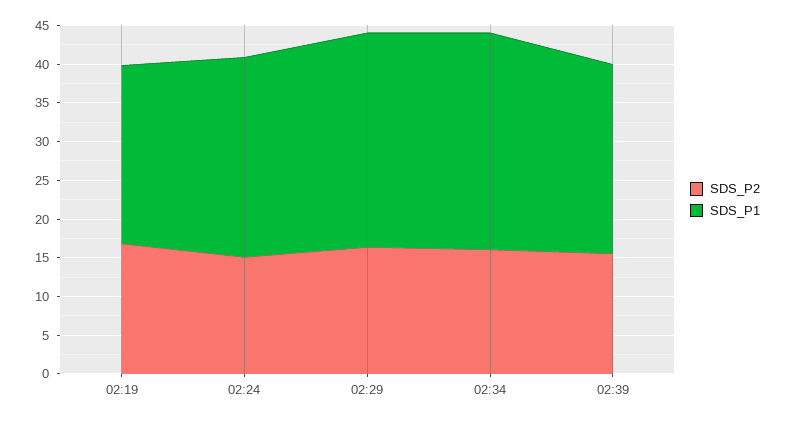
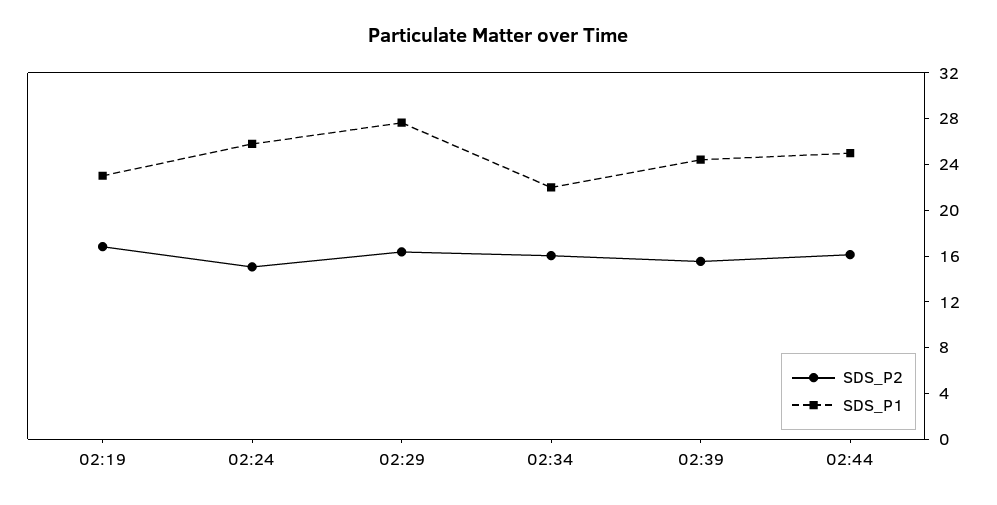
SDS_P1, 02:34: 27.5 -> 22
SDS_P2, 02:44: none -> 16
SDS_P1, 02:44: none -> 25

